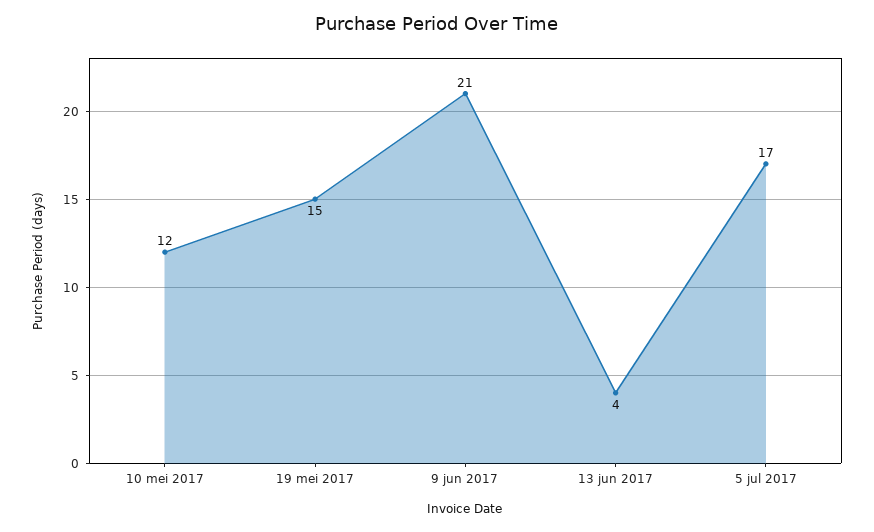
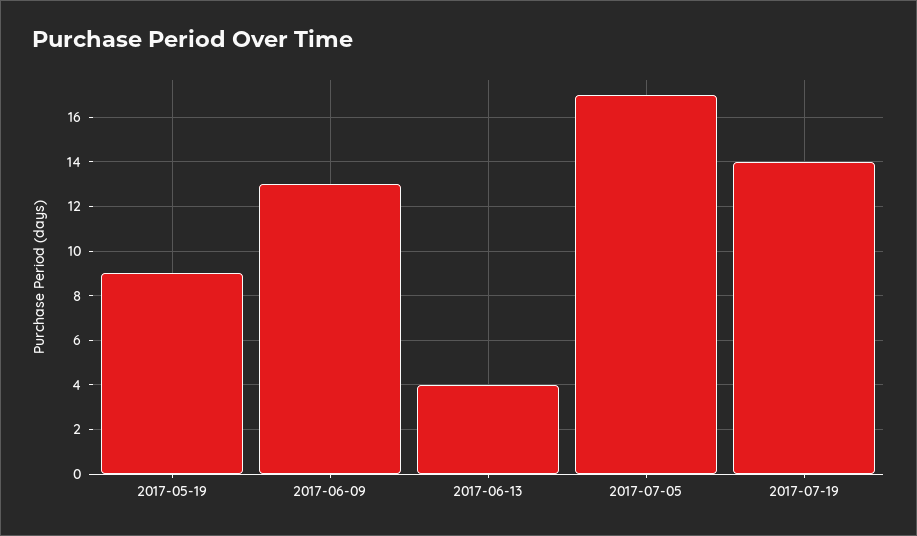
10 mei 2017: 12 -> none
19 mei 2017: 15 -> 9
9 jun 2017: 21 -> 13
2017-07-19: none -> 14

